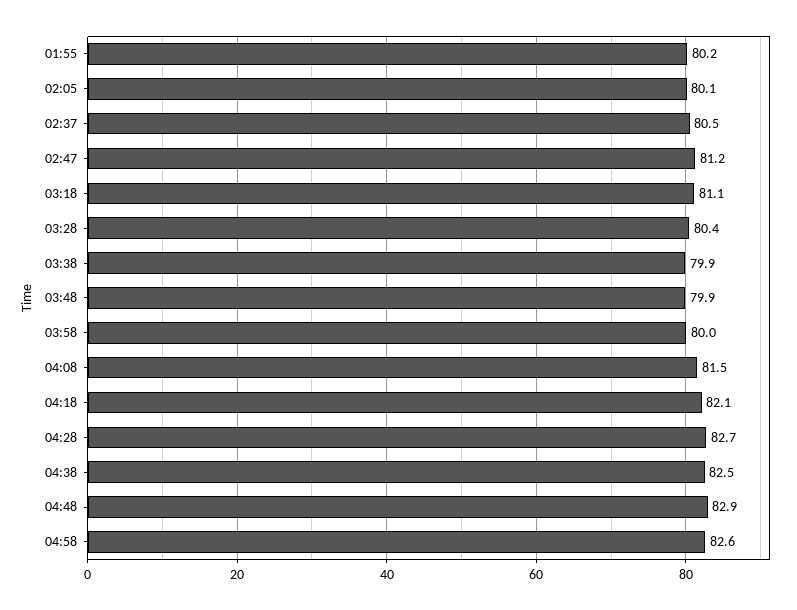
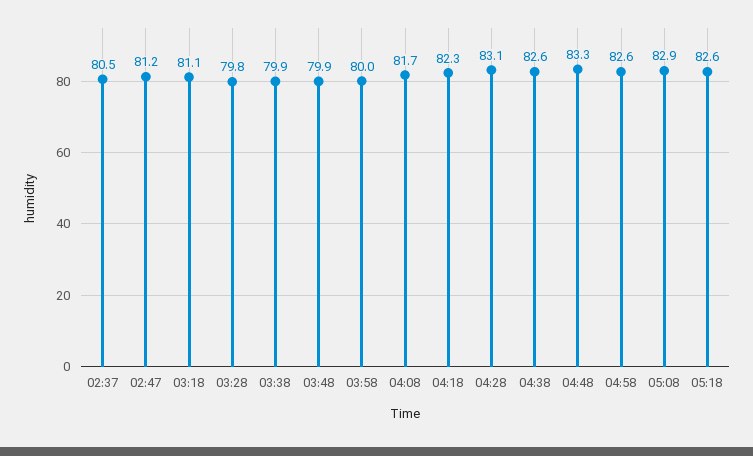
01:55: 80.2 -> none
02:05: 80.1 -> none
03:28: 80.4 -> 79.8
04:08: 81.5 -> 81.7
04:18: 82.1 -> 82.3
04:28: 82.7 -> 83.1
04:38: 82.5 -> 82.6
04:48: 82.9 -> 83.3
05:08: none -> 82.9
05:18: none -> 82.6

